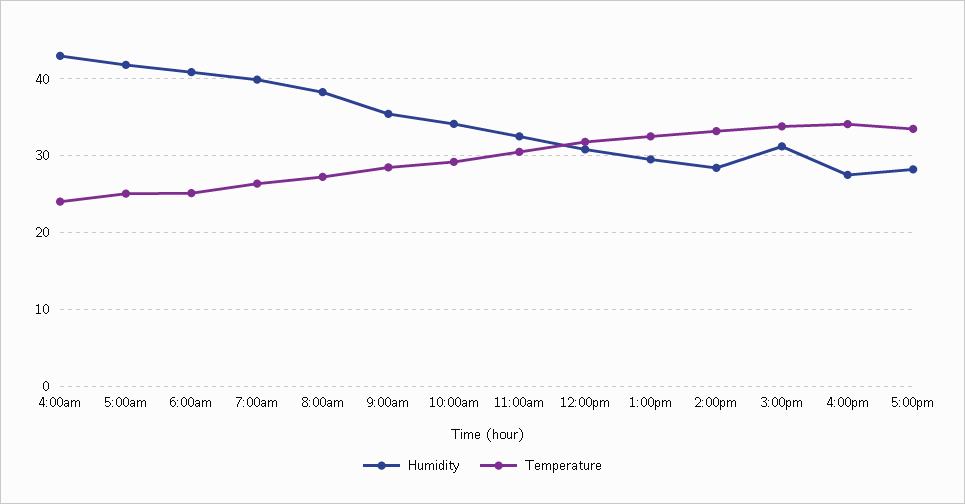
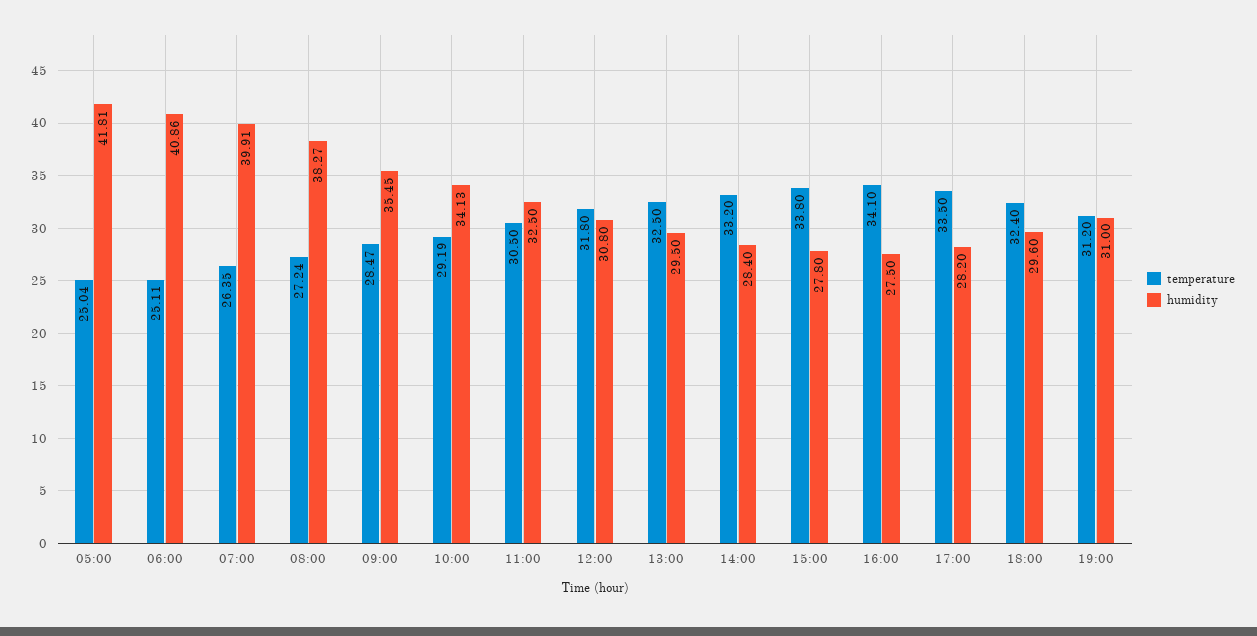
Humidity, 4:00am: 43 -> none
Temperature, 4:00am: 24 -> none
Humidity, 3:00pm: 31 -> 27.8
Temperature, 18:00: none -> 32.4
Humidity, 18:00: none -> 29.6
Temperature, 19:00: none -> 31.2
Humidity, 19:00: none -> 31

